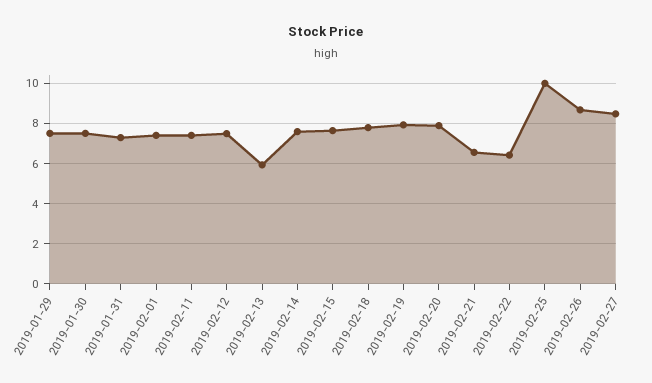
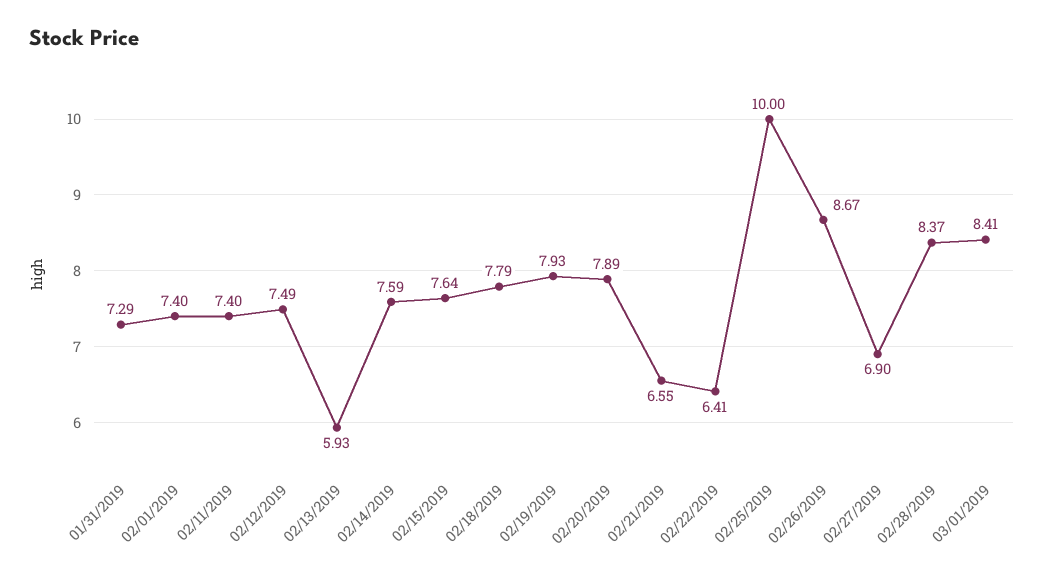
2019-01-29: 7.5 -> none
2019-01-30: 7.5 -> none
2019-02-27: 8.5 -> 6.9
02/28/2019: none -> 8.37
03/01/2019: none -> 8.41

